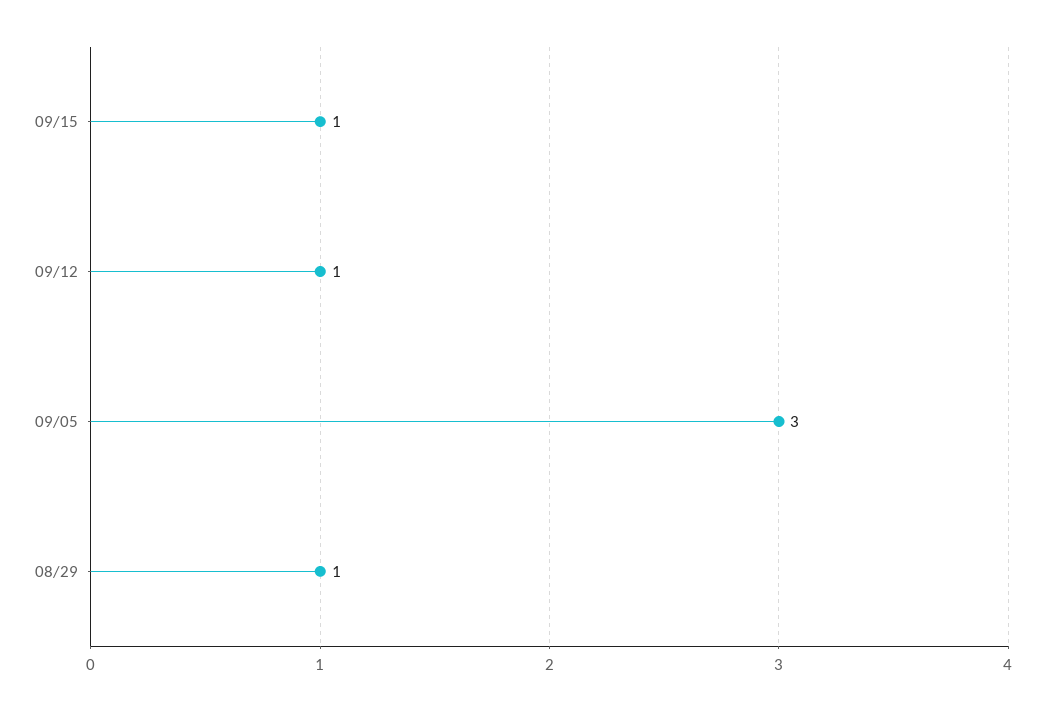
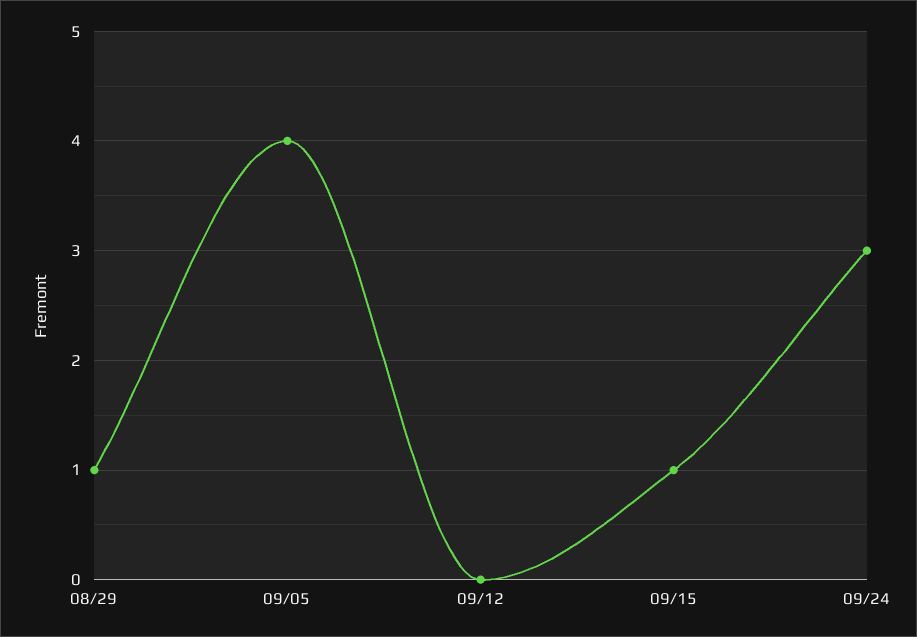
09/12: 1 -> 0
09/05: 3 -> 4
09/24: none -> 3

